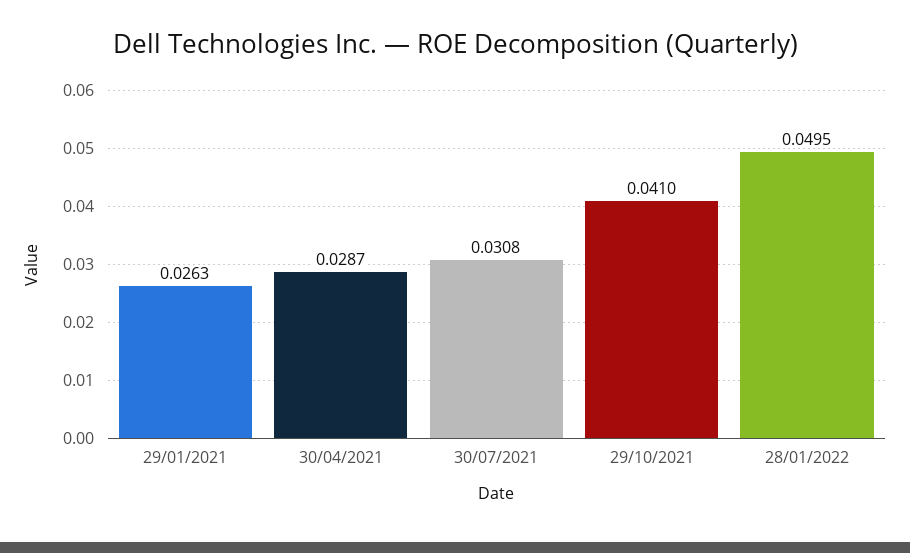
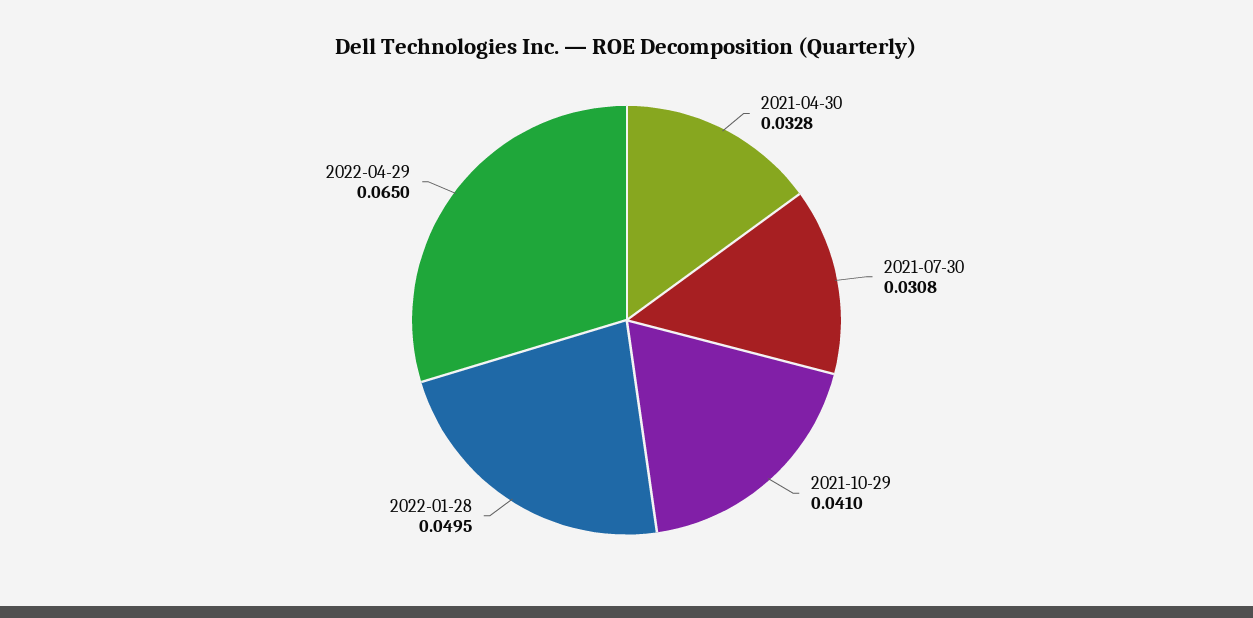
29/01/2021: 0.0263 -> none
30/04/2021: 0.0287 -> 0.0328
2022-04-29: none -> 0.065

